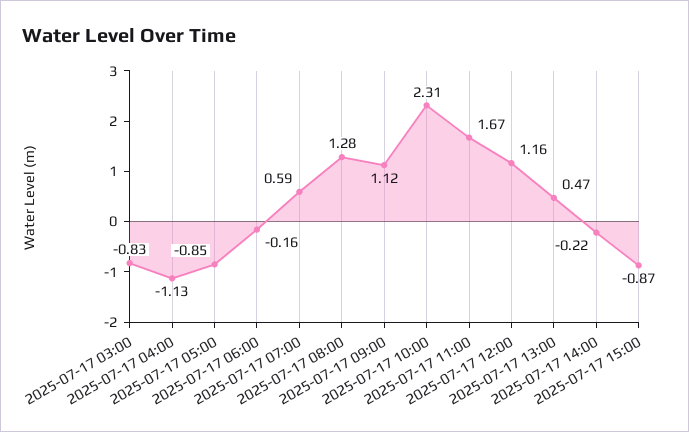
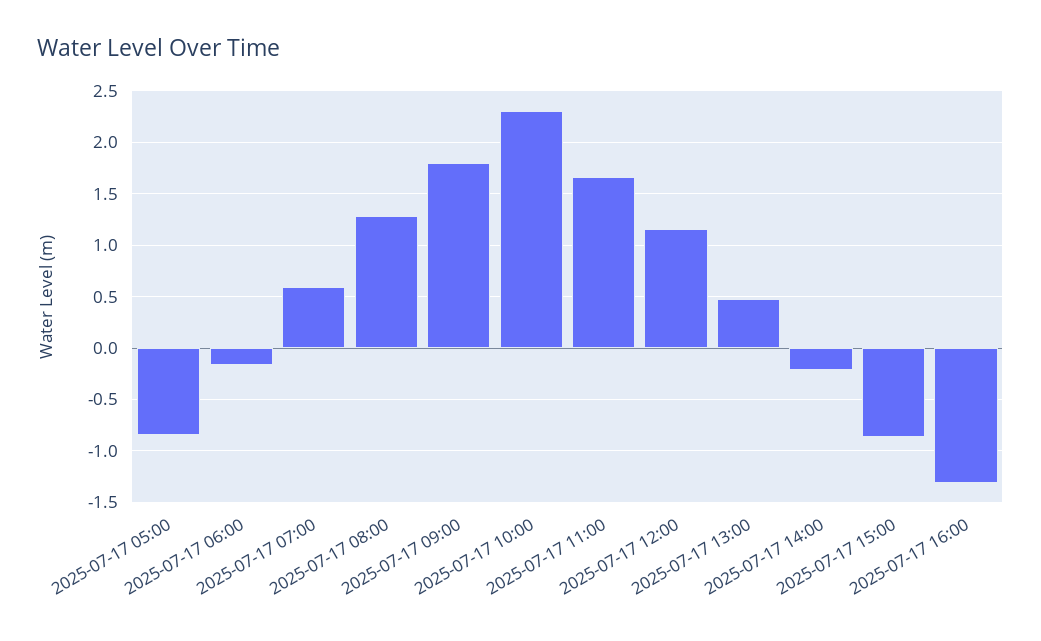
2025-07-17 03:00: -0.83 -> none
2025-07-17 04:00: -1.13 -> none
2025-07-17 09:00: 1.12 -> 1.8
2025-07-17 16:00: none -> -1.3

